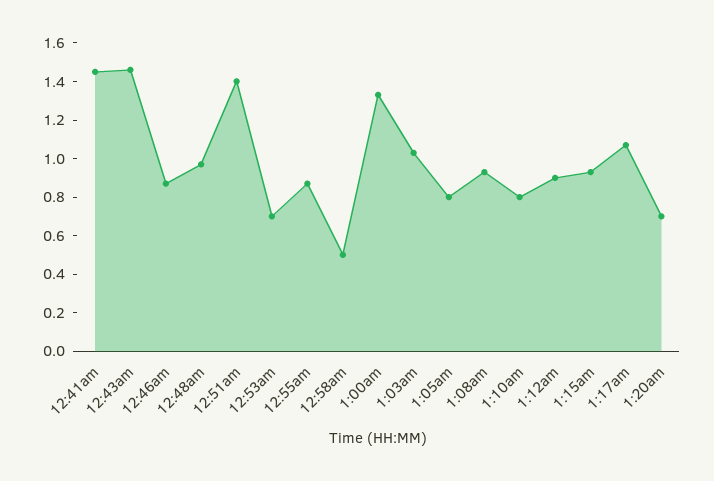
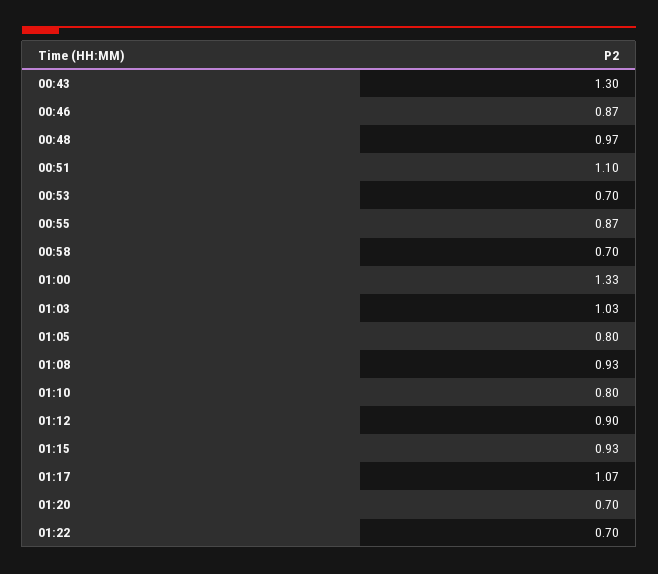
12:41am: 1.45 -> none
12:43am: 1.45 -> 1.3
12:51am: 1.4 -> 1.1
12:58am: 0.5 -> 0.7
01:22: none -> 0.7

